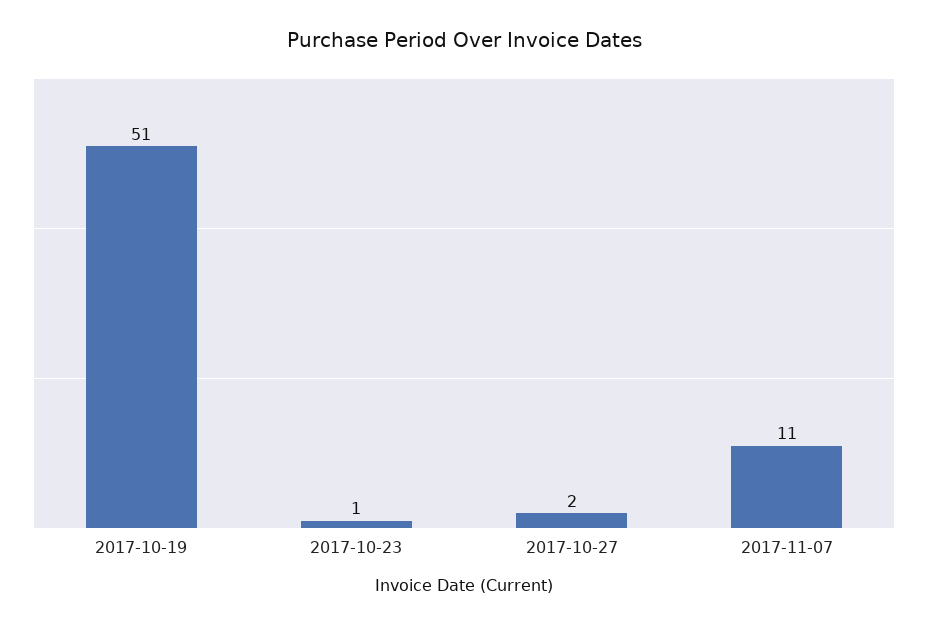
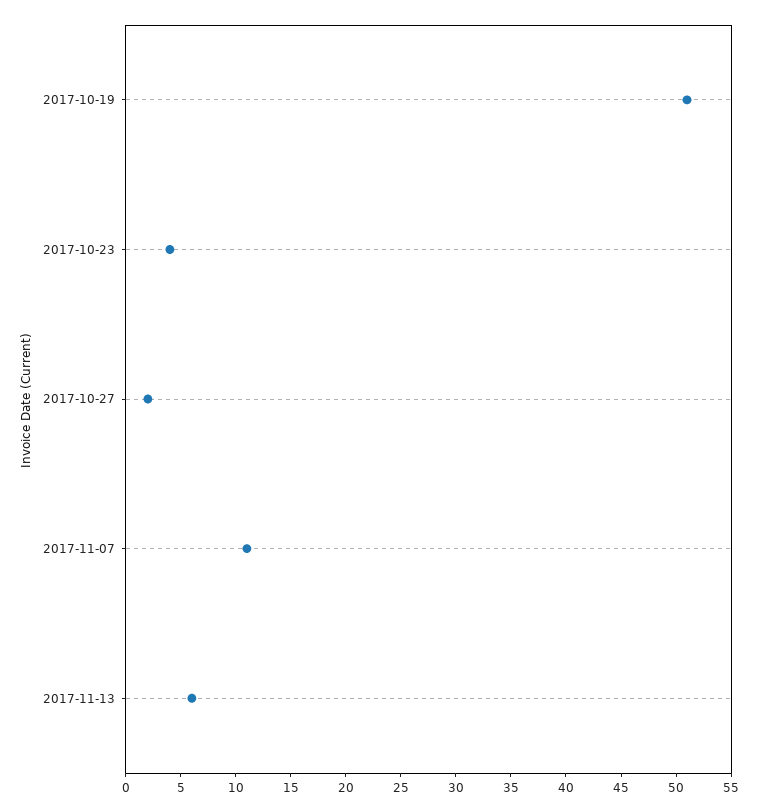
2017-10-23: 1 -> 4
2017-11-13: none -> 6

